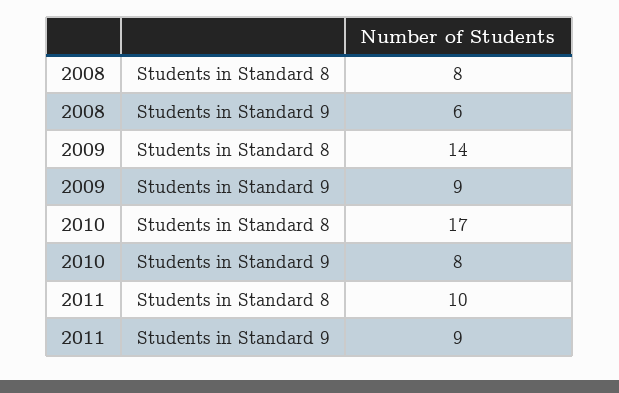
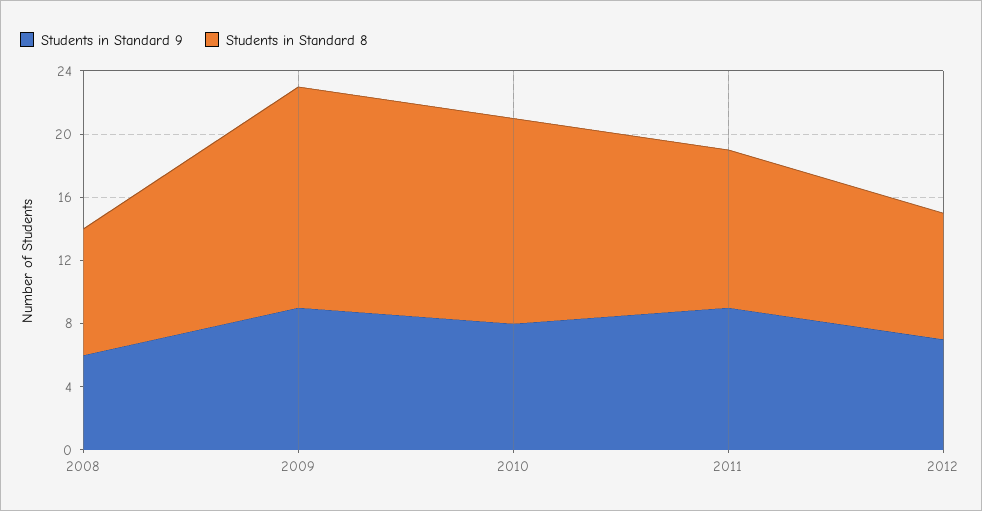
Students in Standard 8, 2010: 17 -> 13
Students in Standard 9, 2012: none -> 7
Students in Standard 8, 2012: none -> 8

